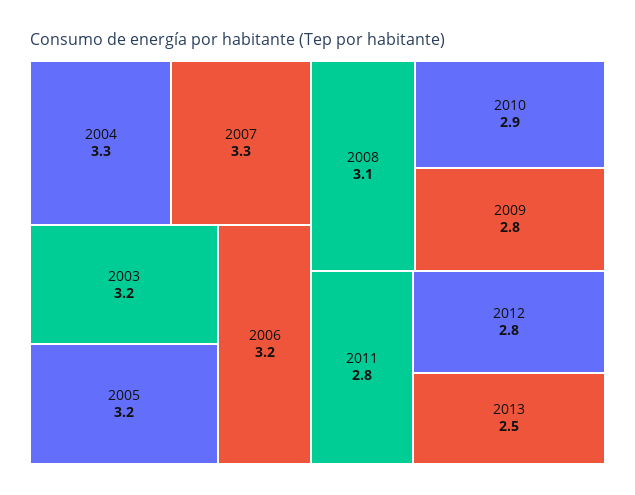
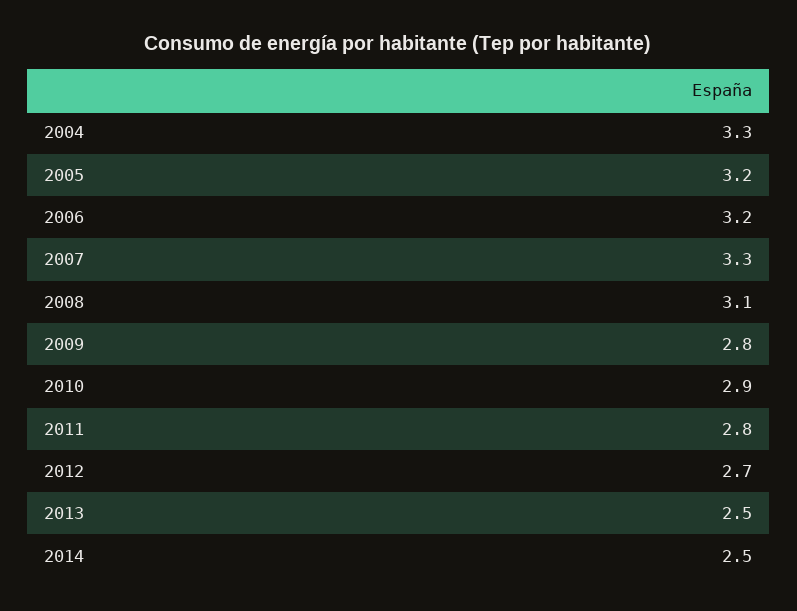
2003: 3.2 -> none
2012: 2.8 -> 2.7
2014: none -> 2.5

